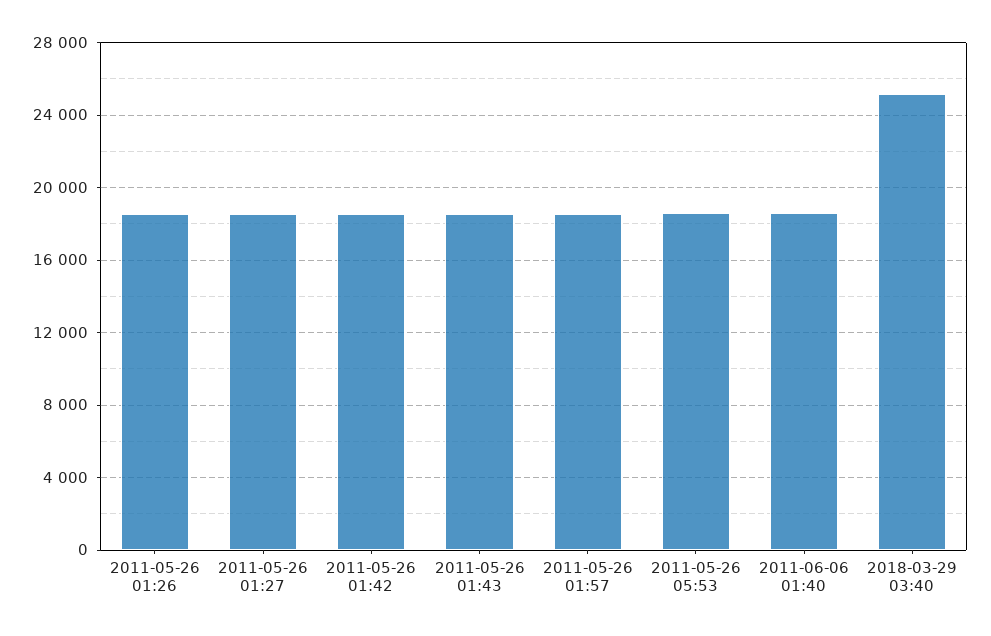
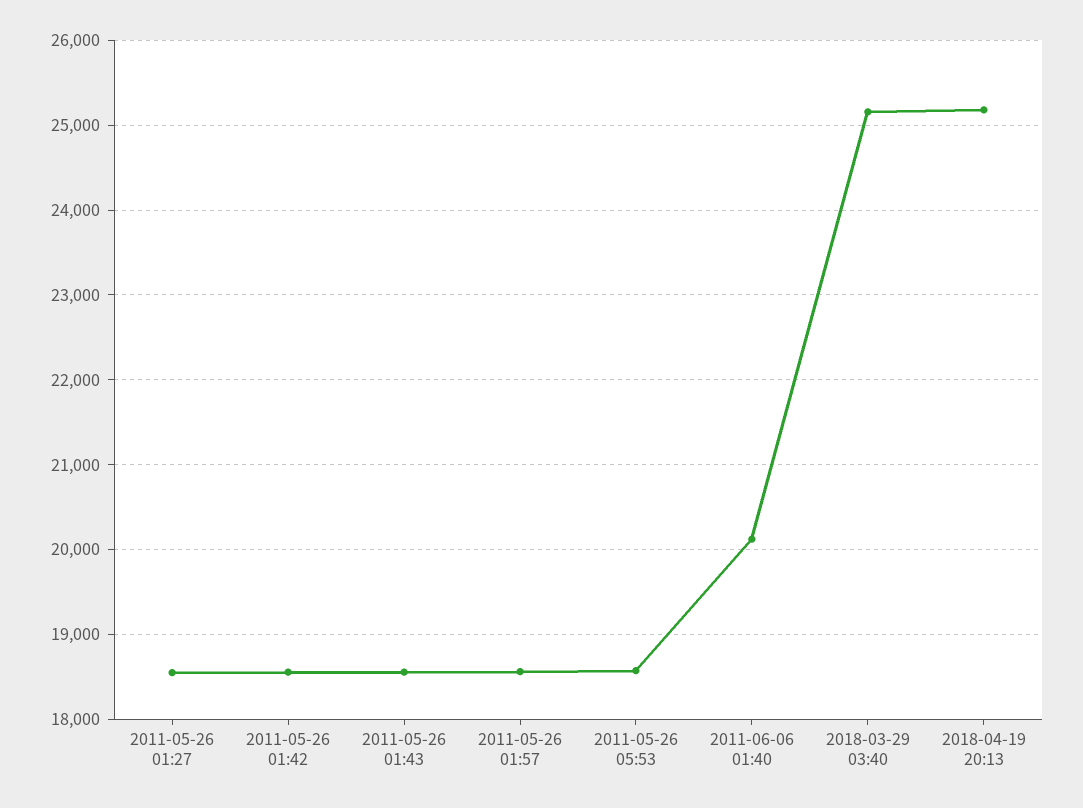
2011-05-26 01:26: 18500 -> none
2011-06-06 01:40: 18500 -> 20100
2018-04-19 20:13: none -> 25200

